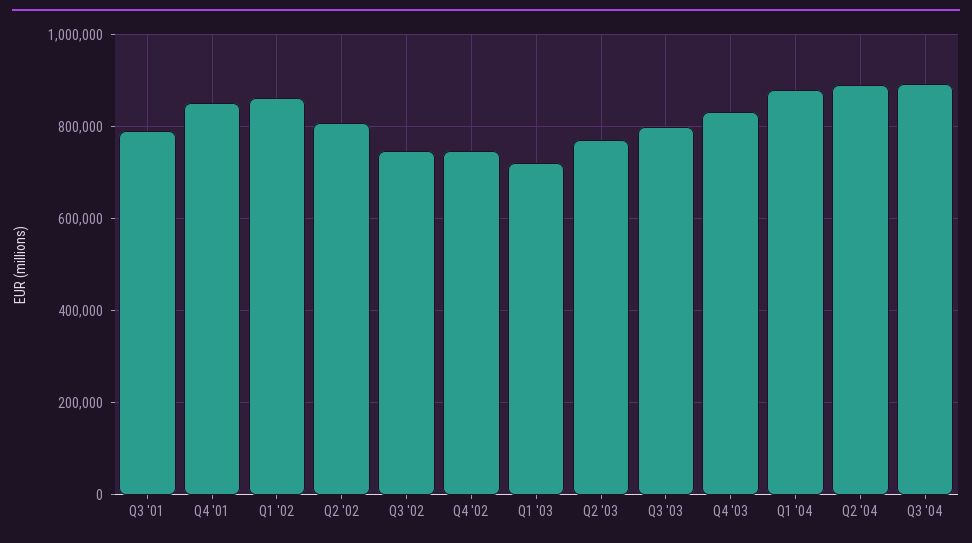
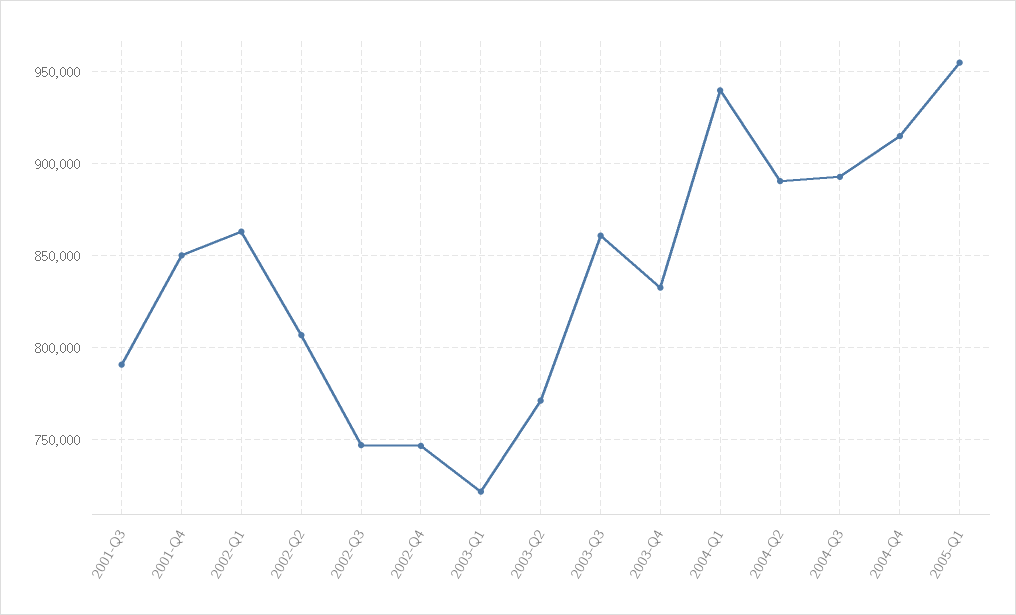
Q3 '03: 800000 -> 860000
Q1 '04: 880000 -> 940000
2004-Q4: none -> 915000
2005-Q1: none -> 955000

